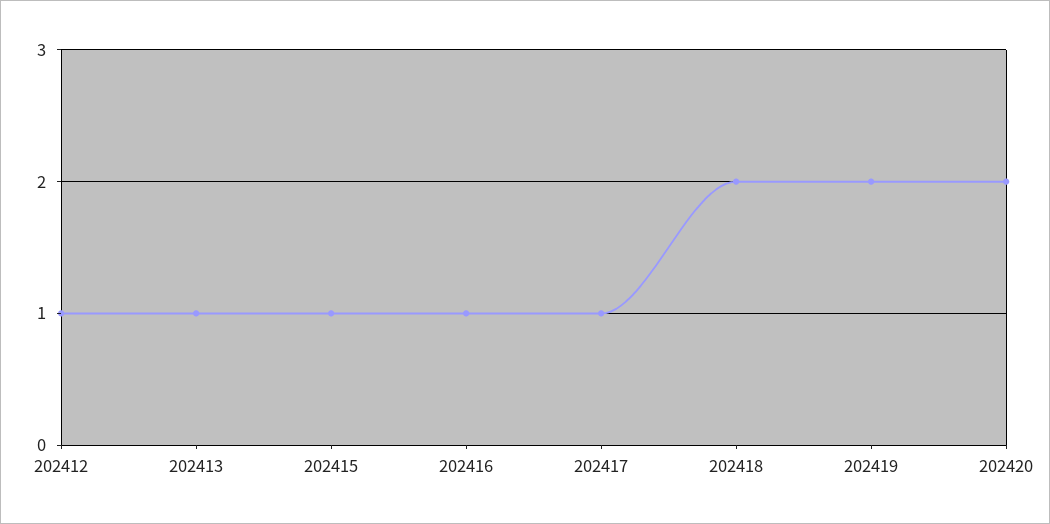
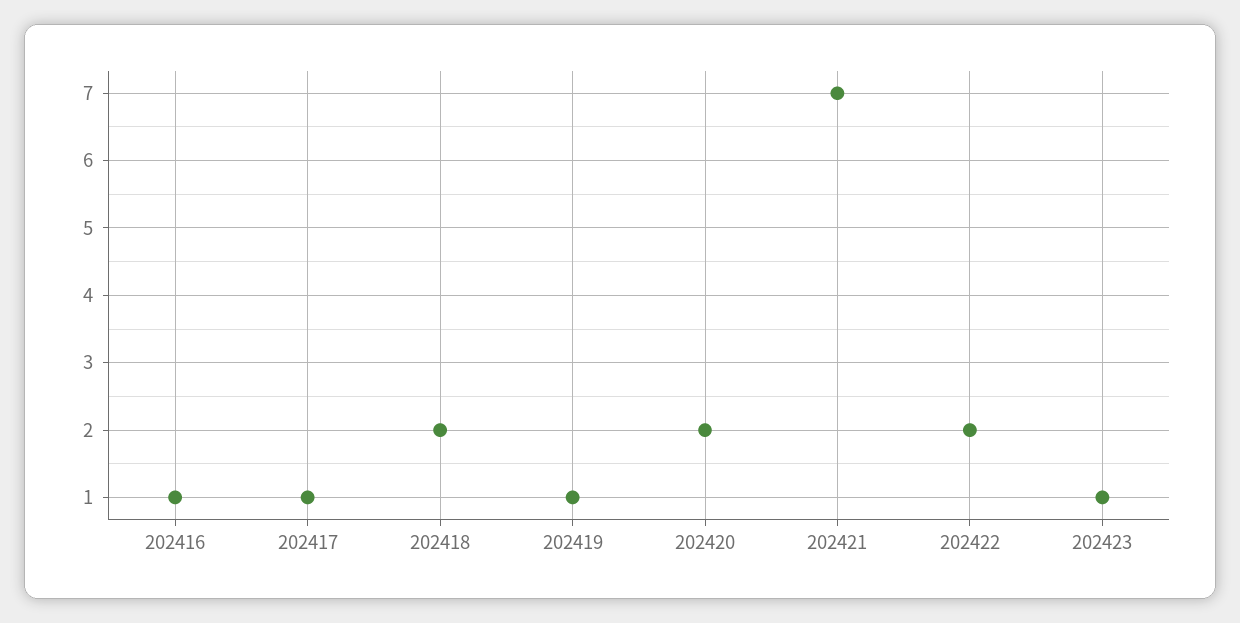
202412: 1 -> none
202413: 1 -> none
202415: 1 -> none
202419: 2 -> 1
202421: none -> 7
202422: none -> 2
202423: none -> 1

